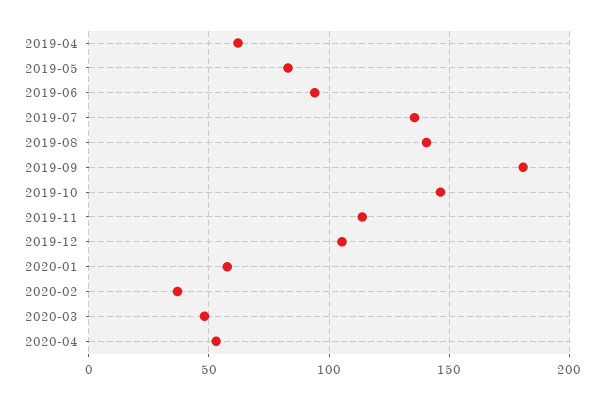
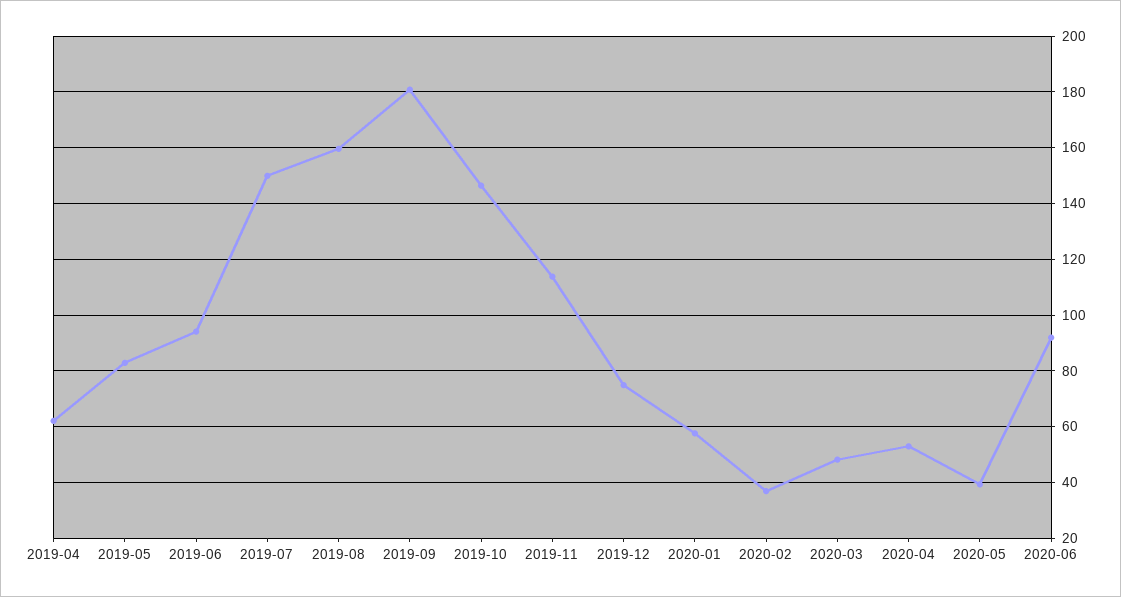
2019-07: 135 -> 150
2019-08: 140 -> 160
2019-12: 105 -> 75
2020-05: none -> 40
2020-06: none -> 92.5

